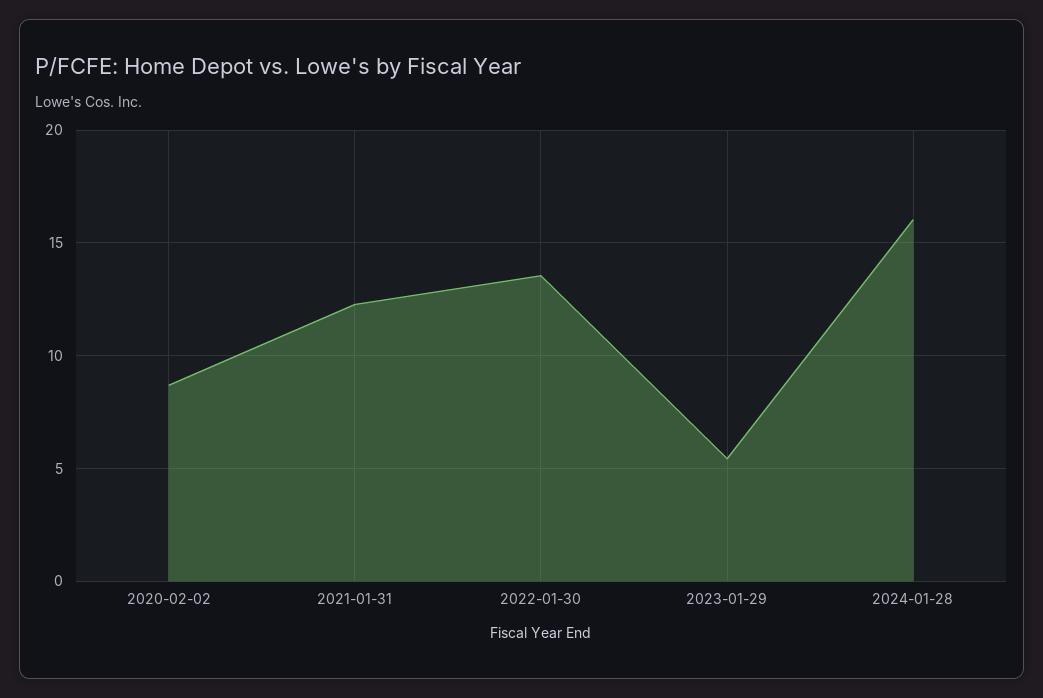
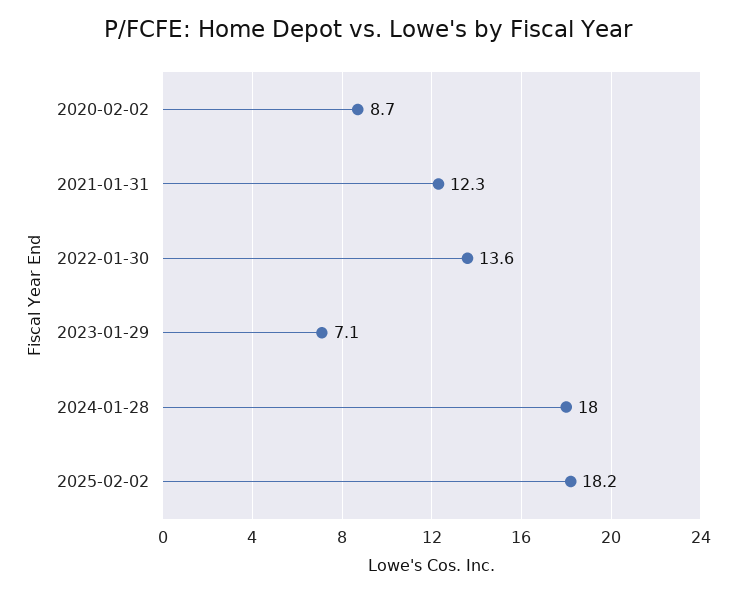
2023-01-29: 5.5 -> 7.1
2024-01-28: 16 -> 18
2025-02-02: none -> 18.2

